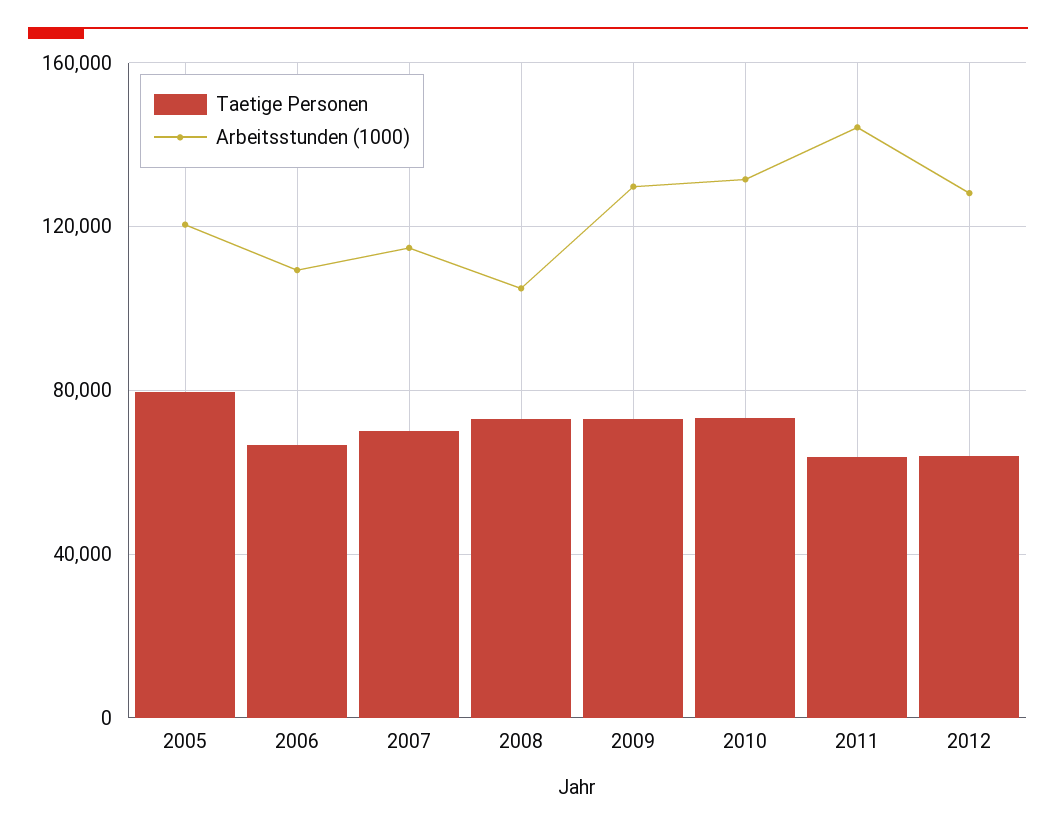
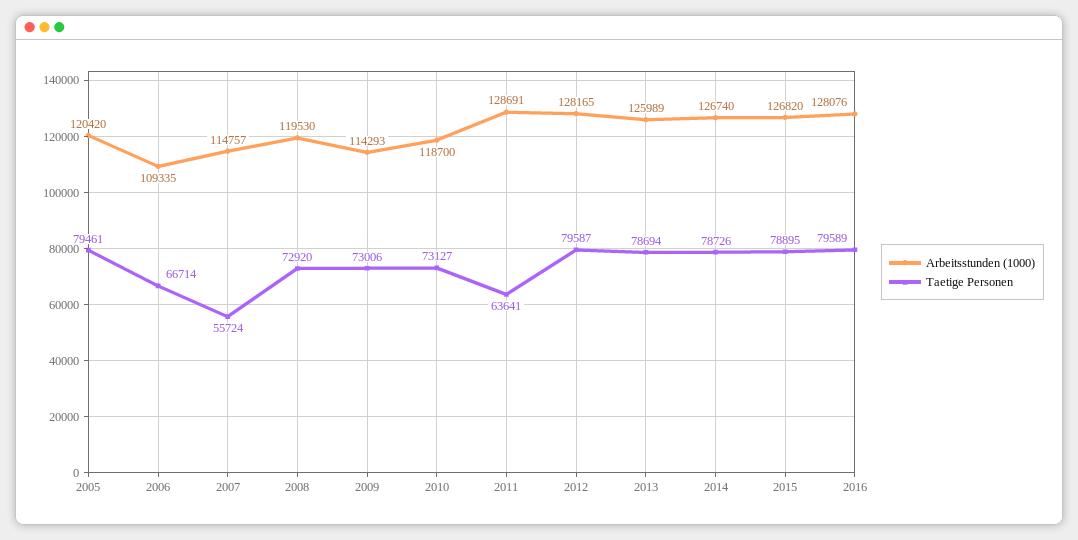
Taetige Personen, 2007: 70000 -> 55724
Arbeitsstunden (1000), 2008: 105000 -> 119530
Arbeitsstunden (1000), 2009: 130000 -> 114293
Arbeitsstunden (1000), 2010: 130000 -> 118700
Arbeitsstunden (1000), 2011: 145000 -> 128691
Taetige Personen, 2012: 65000 -> 79587
Arbeitsstunden (1000), 2013: none -> 125989
Taetige Personen, 2013: none -> 78694
Arbeitsstunden (1000), 2014: none -> 126740
Taetige Personen, 2014: none -> 78726
Arbeitsstunden (1000), 2015: none -> 126820
Taetige Personen, 2015: none -> 78895
Arbeitsstunden (1000), 2016: none -> 128076
Taetige Personen, 2016: none -> 79589

